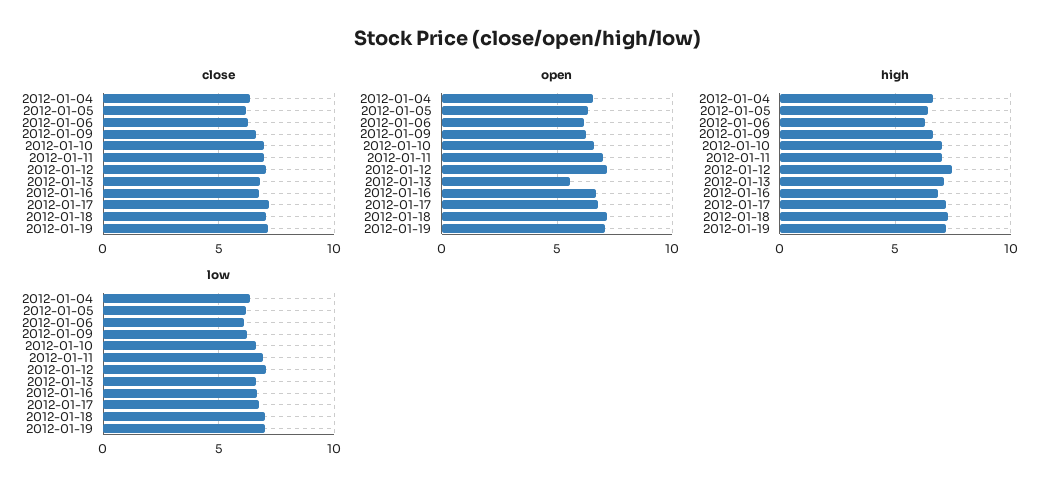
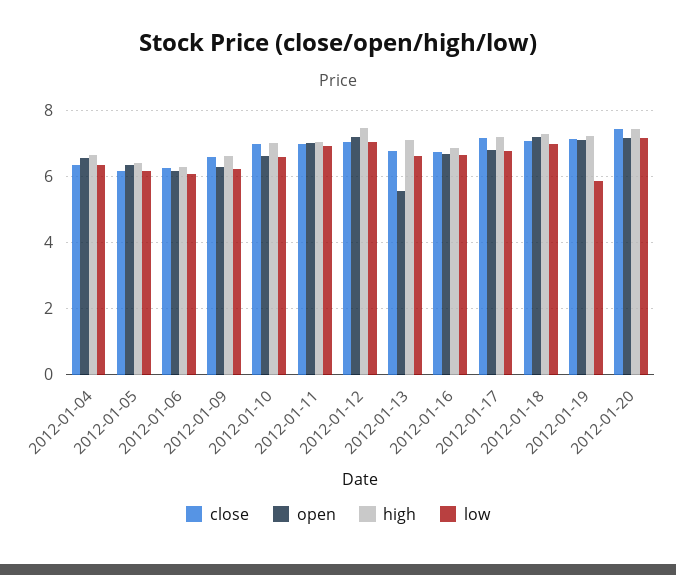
low, 2012-01-19: 7 -> 5.8
close, 2012-01-20: none -> 7.4
open, 2012-01-20: none -> 7.2
high, 2012-01-20: none -> 7.4
low, 2012-01-20: none -> 7.2

